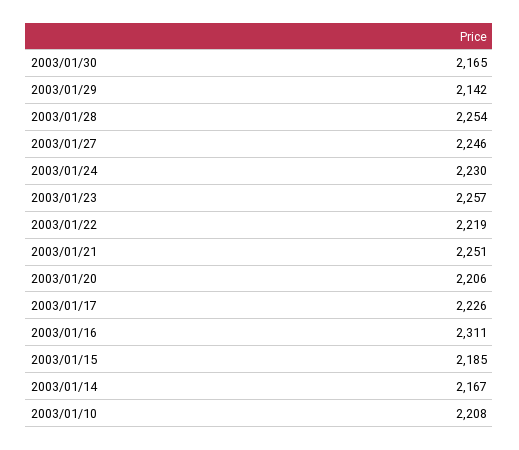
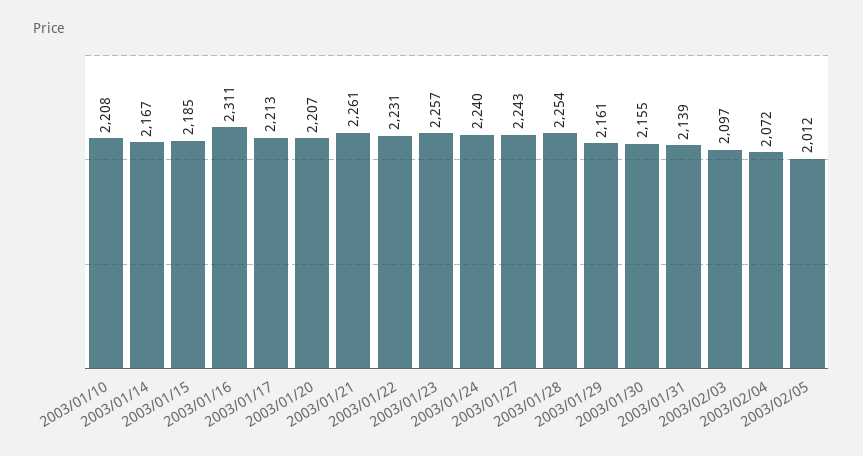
2003/01/30: 2165 -> 2155
2003/01/29: 2142 -> 2161
2003/01/27: 2246 -> 2243
2003/01/24: 2230 -> 2240
2003/01/22: 2219 -> 2231
2003/01/21: 2251 -> 2261
2003/01/20: 2206 -> 2207
2003/01/17: 2226 -> 2213
2003/01/31: none -> 2139
2003/02/03: none -> 2097
2003/02/04: none -> 2072
2003/02/05: none -> 2012

